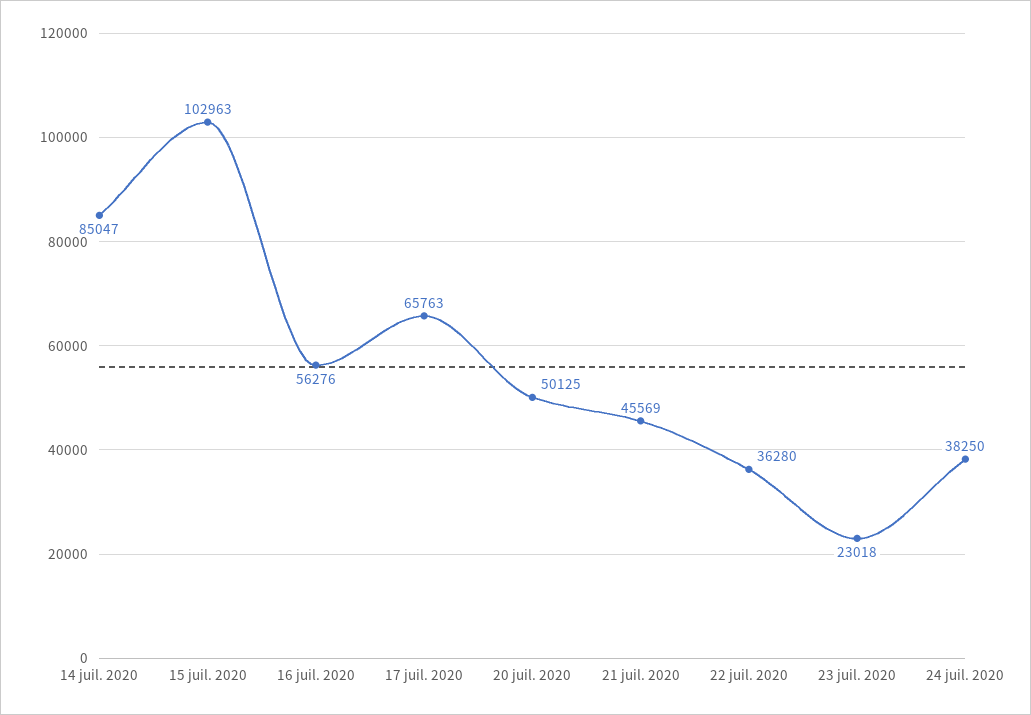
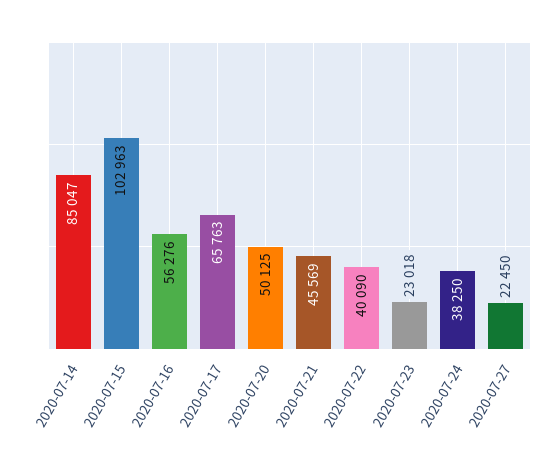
22 juil. 2020: 36280 -> 40090
2020-07-27: none -> 22450

